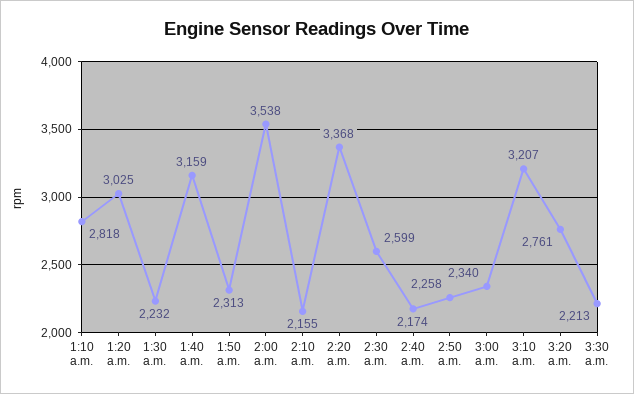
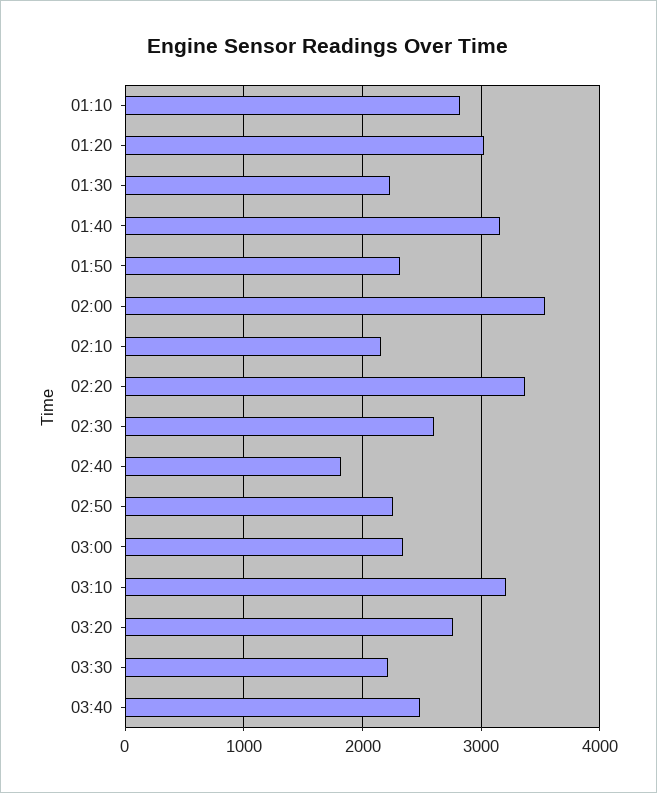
2:40 a.m.: 2174 -> 1800
03:40: none -> 2500

